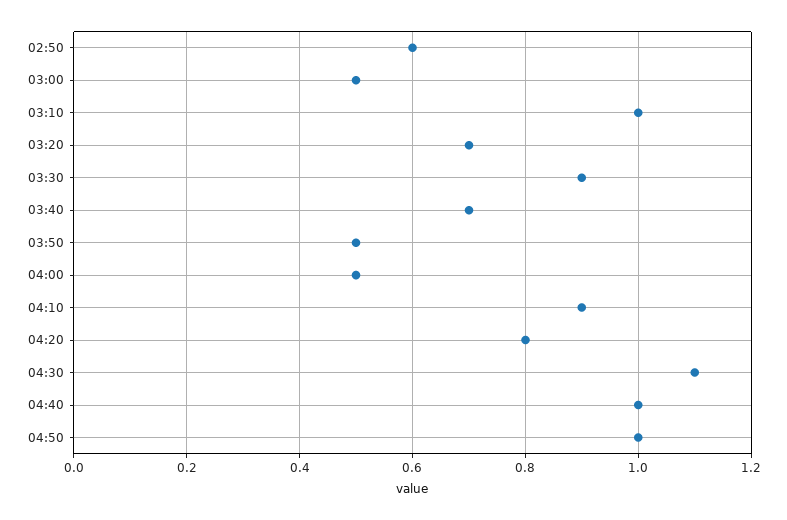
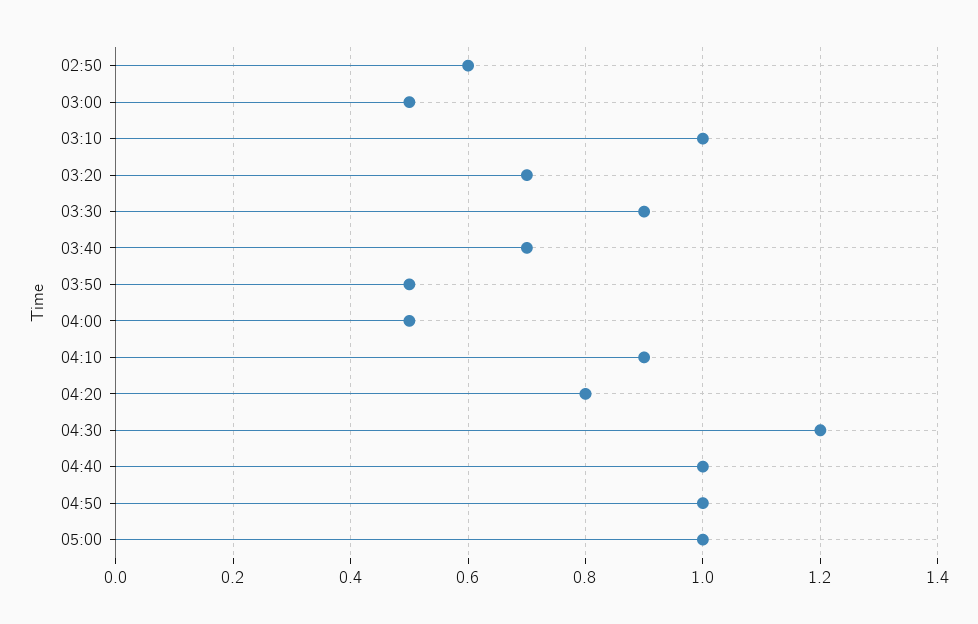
04:30: 1.1 -> 1.2
05:00: none -> 1

